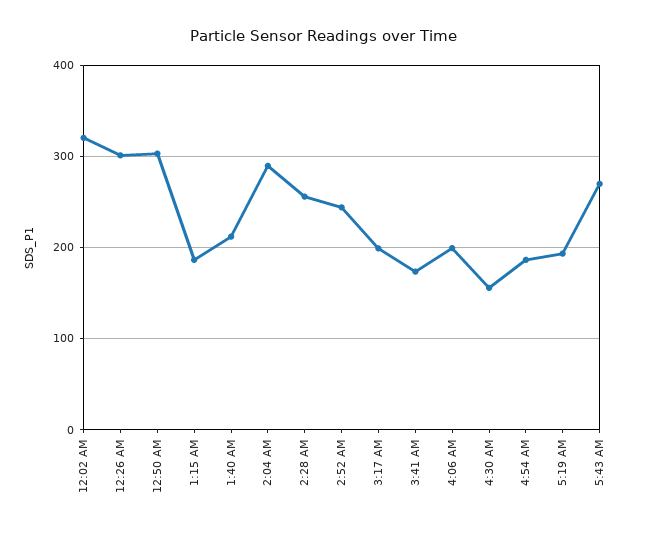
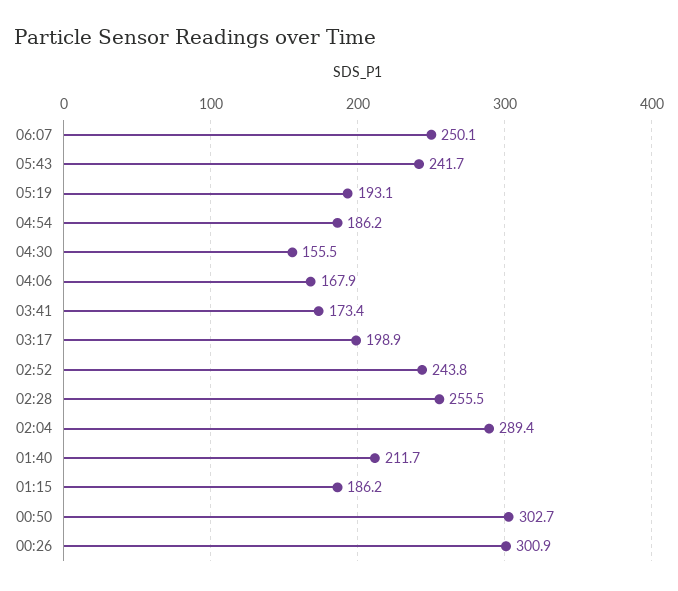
12:02 AM: 320 -> none
4:06 AM: 200 -> 167.9
5:43 AM: 270 -> 241.7
06:07: none -> 250.1

